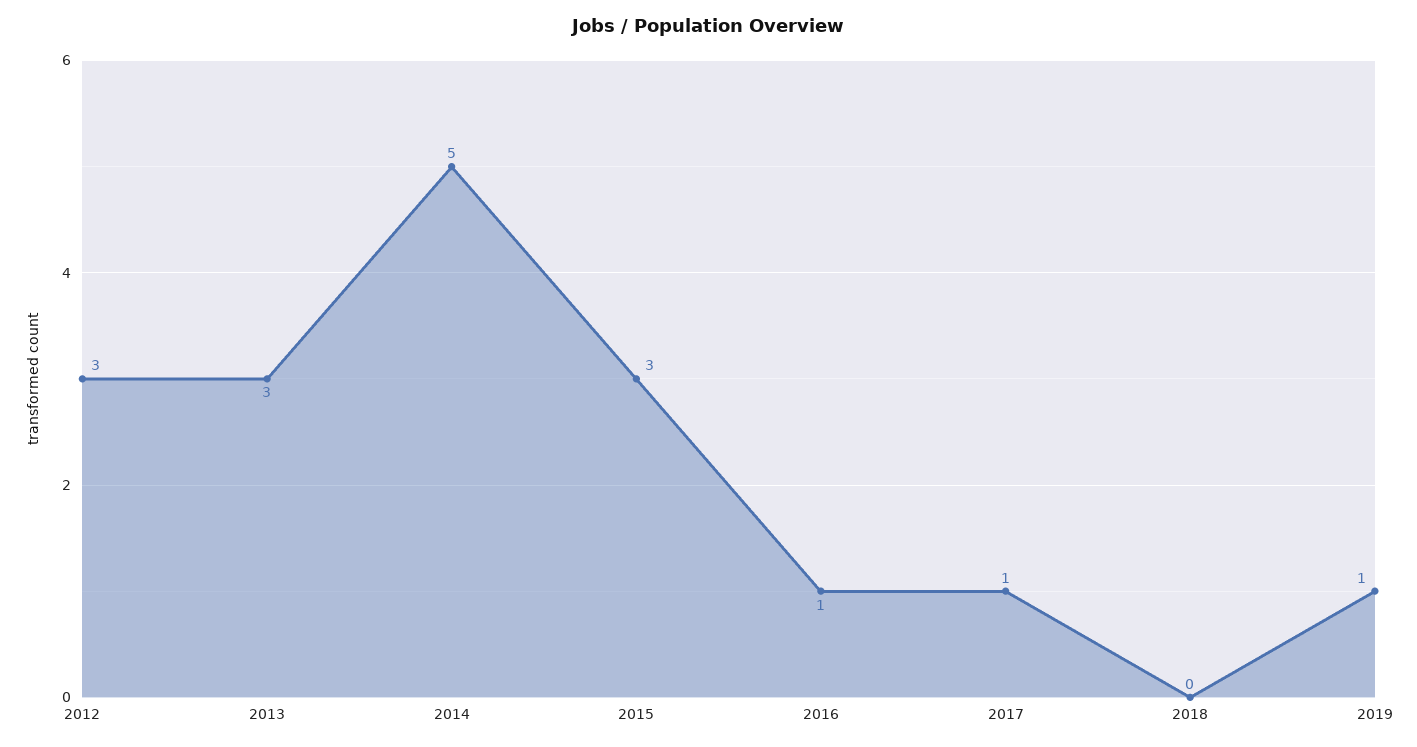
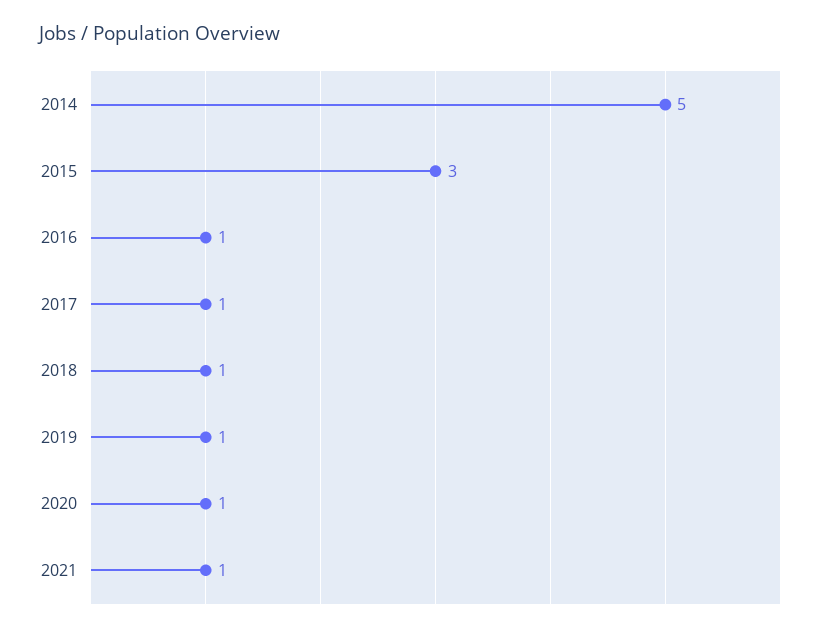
2012: 3 -> none
2013: 3 -> none
2018: 0 -> 1
2020: none -> 1
2021: none -> 1

